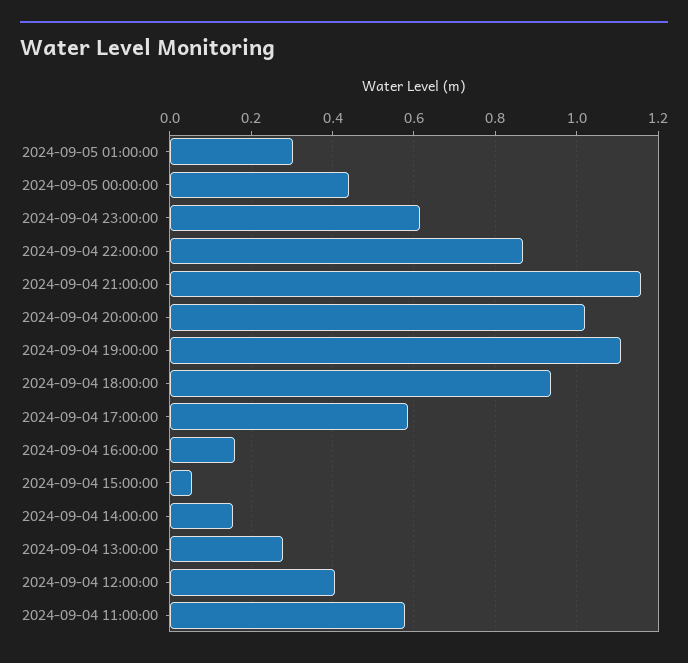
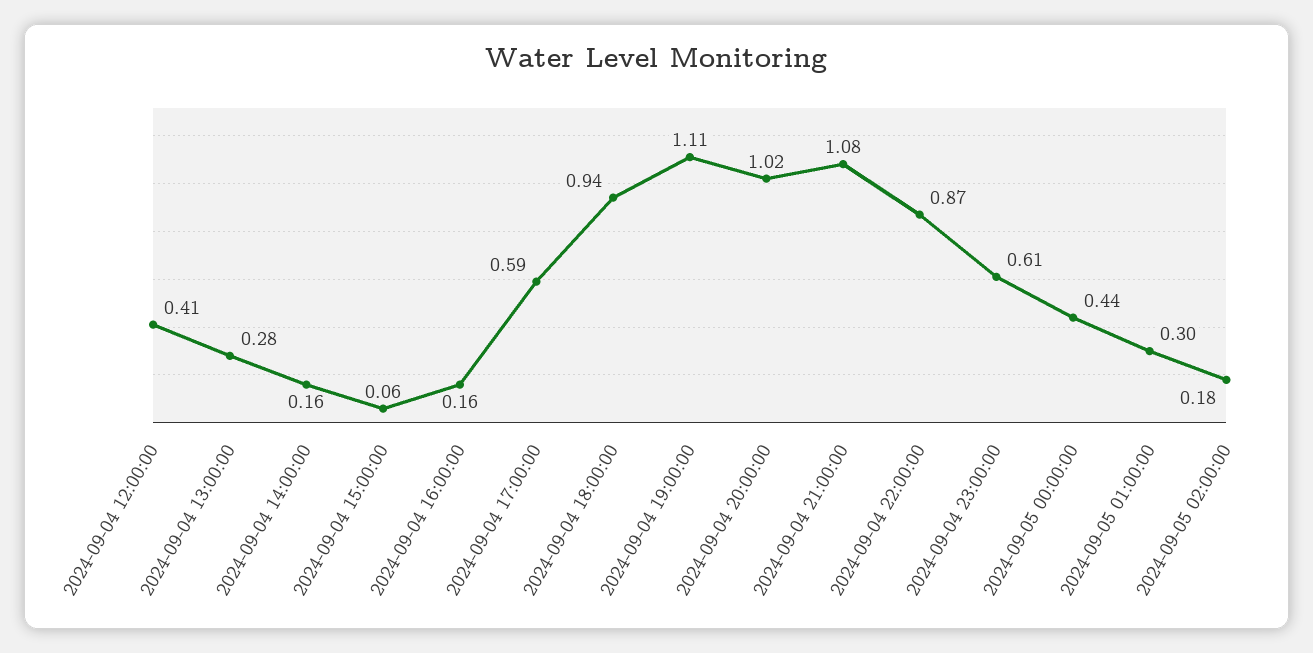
2024-09-04 21:00:00: 1.16 -> 1.08
2024-09-04 11:00:00: 0.58 -> none
2024-09-05 02:00:00: none -> 0.18

